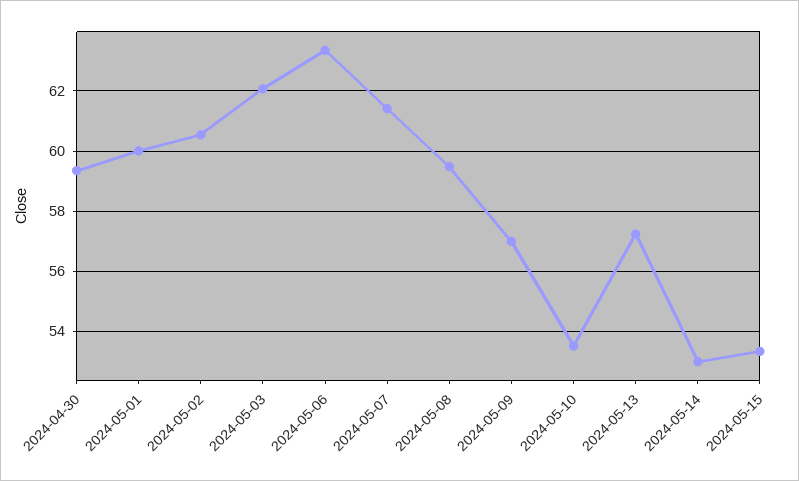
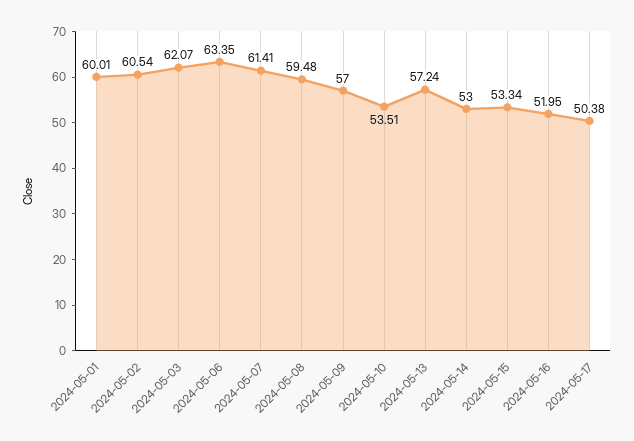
2024-04-30: 59.4 -> none
2024-05-16: none -> 51.95
2024-05-17: none -> 50.38

